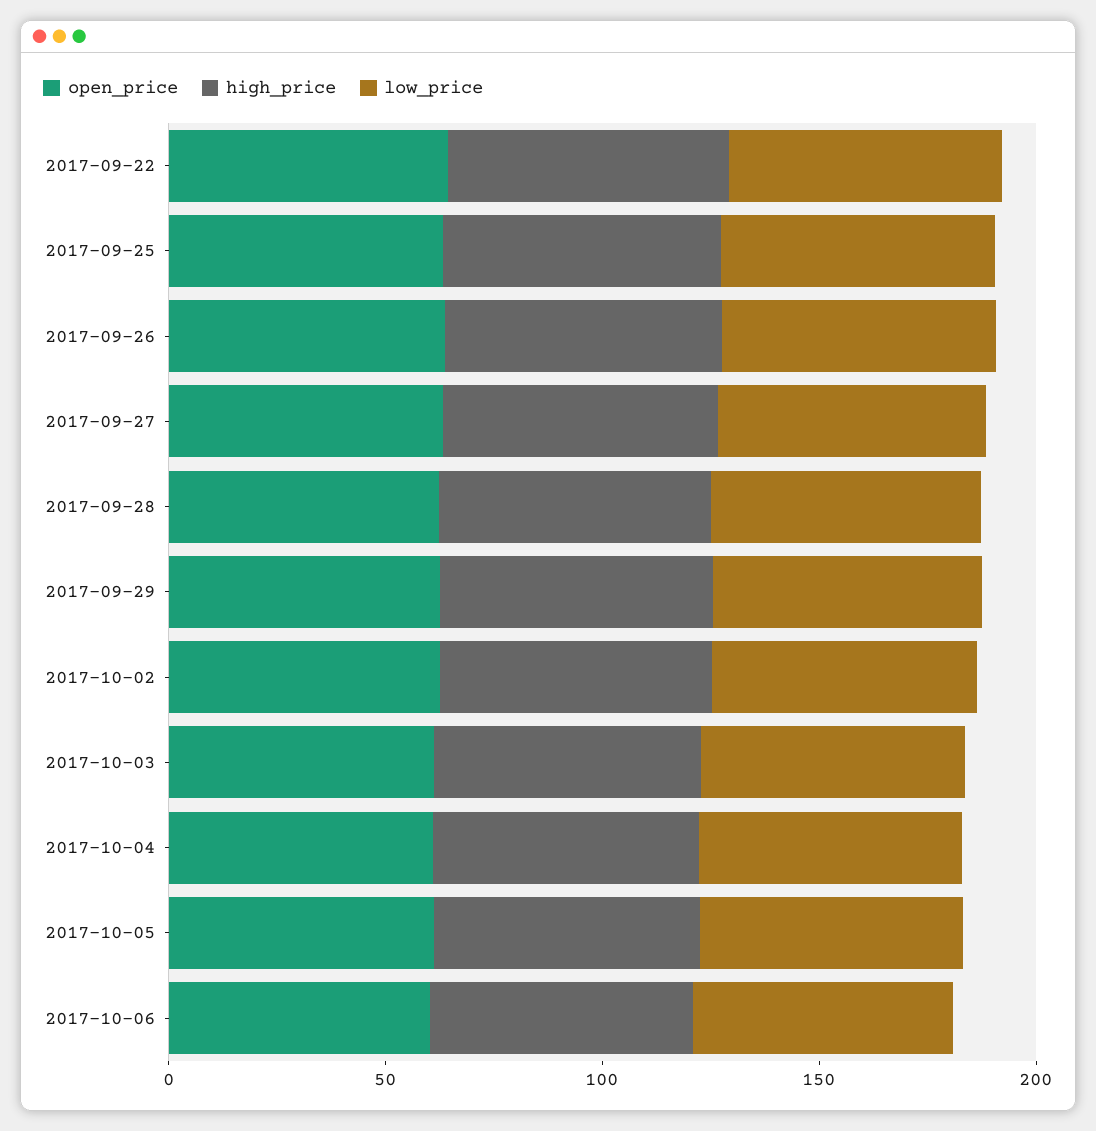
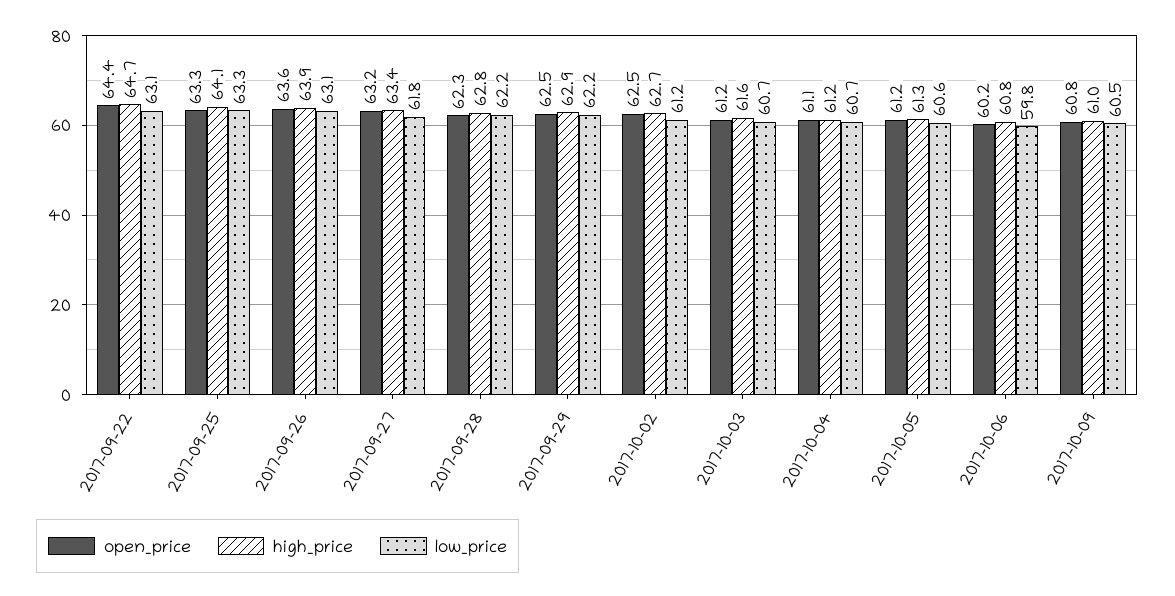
open_price, 2017-10-09: none -> 60.8
high_price, 2017-10-09: none -> 61
low_price, 2017-10-09: none -> 60.5

